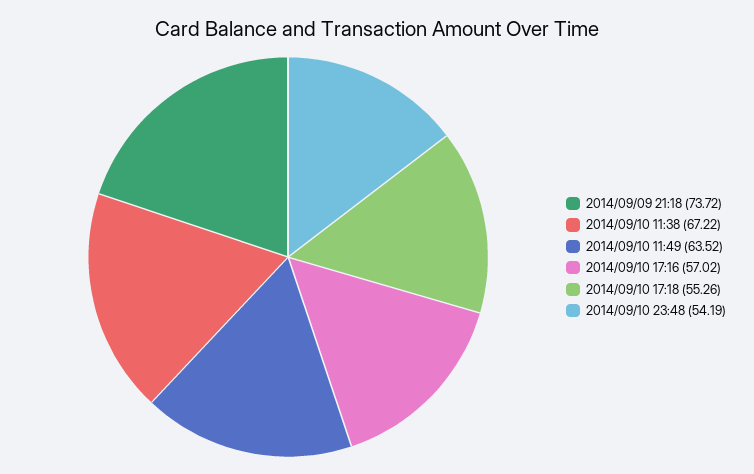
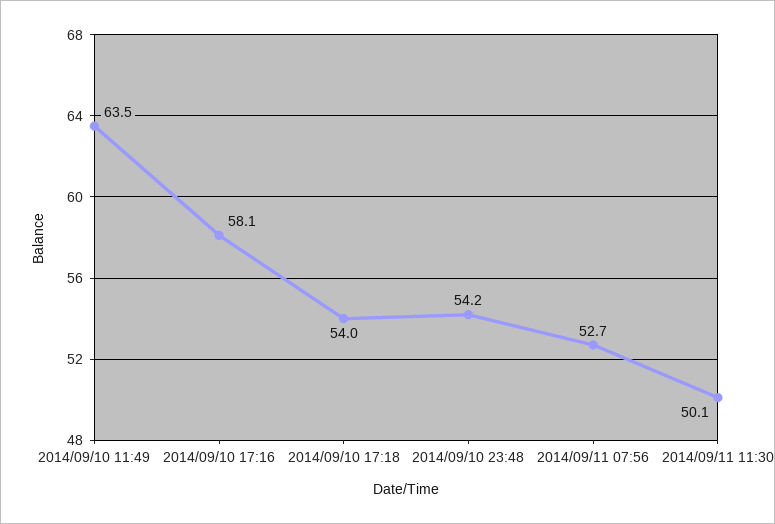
2014/09/09 21:18: 73.72 -> none
2014/09/10 11:38: 67.22 -> none
2014/09/10 17:16: 57.02 -> 58.1
2014/09/10 17:18: 55.26 -> 54
2014/09/11 07:56: none -> 52.7
2014/09/11 11:30: none -> 50.1

